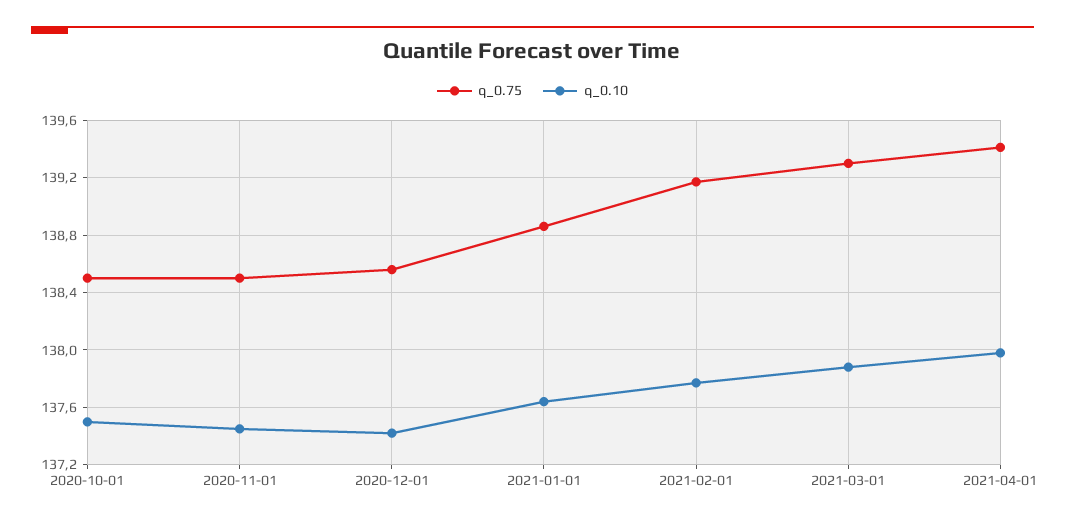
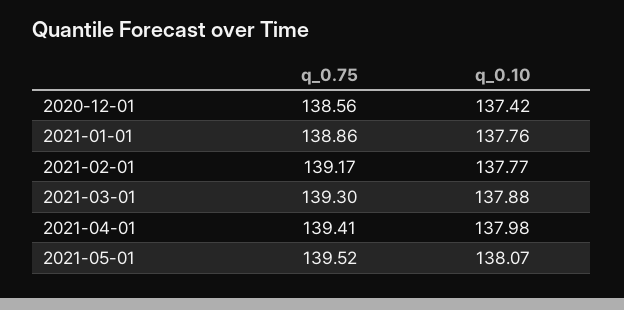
q_0.75, 2020-10-01: 138.5 -> none
q_0.10, 2020-10-01: 137.5 -> none
q_0.75, 2020-11-01: 138.5 -> none
q_0.10, 2020-11-01: 137.45 -> none
q_0.10, 2021-01-01: 137.65 -> 137.76
q_0.75, 2021-05-01: none -> 139.52
q_0.10, 2021-05-01: none -> 138.07

